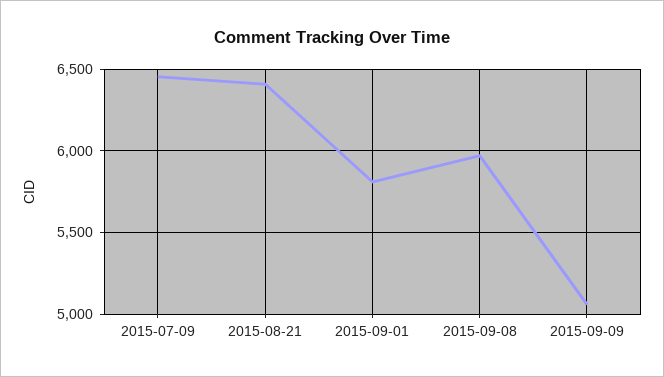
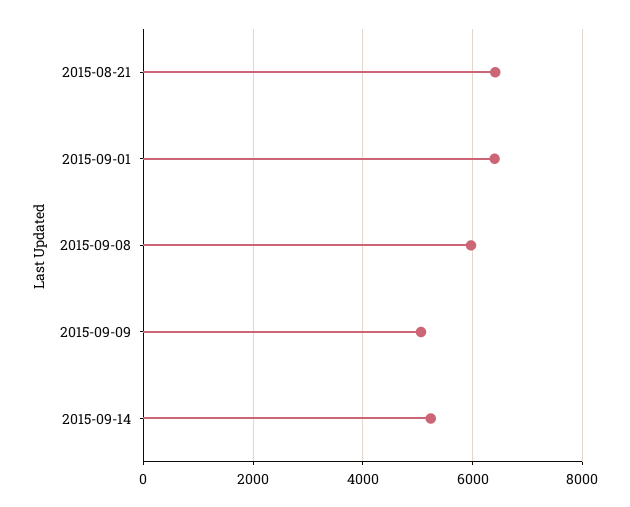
2015-07-09: 6450 -> none
2015-09-01: 5800 -> 6400
2015-09-14: none -> 5200

